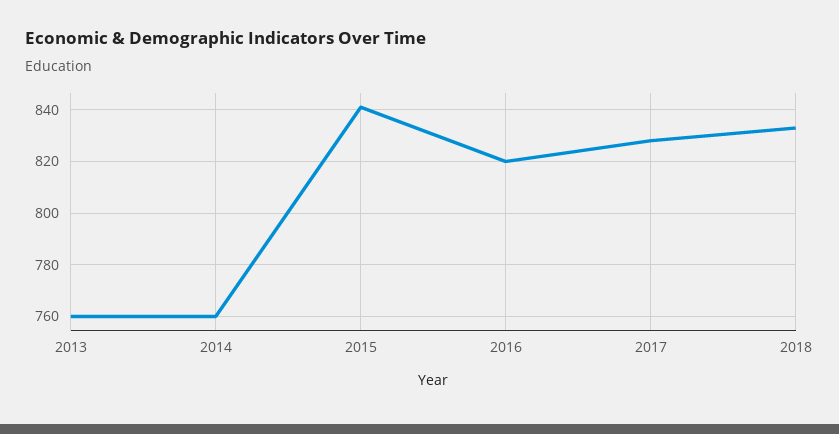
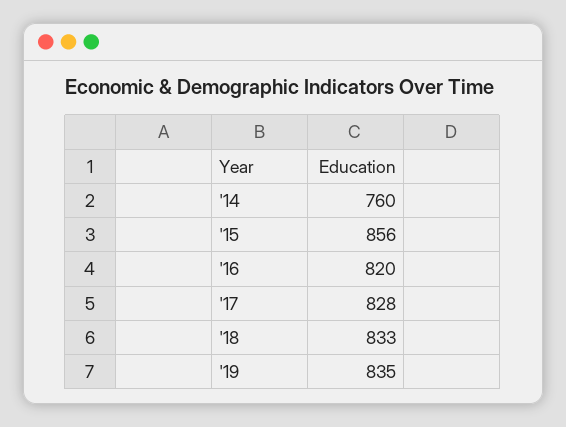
2013: 760 -> none
2015: 840 -> 856
'19: none -> 835

